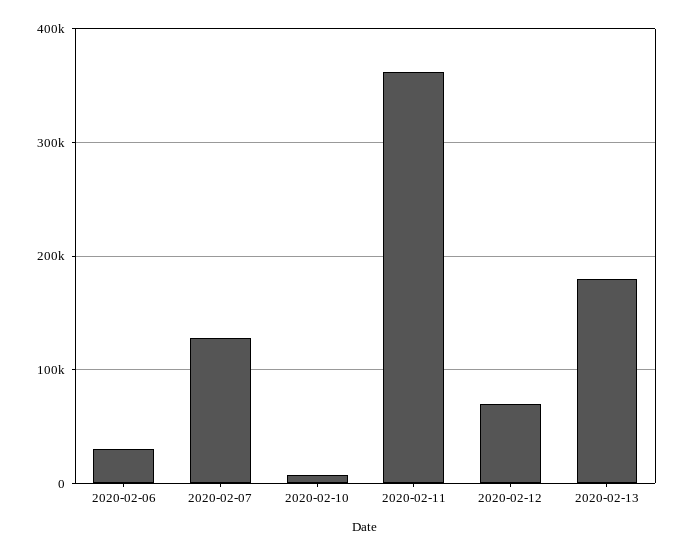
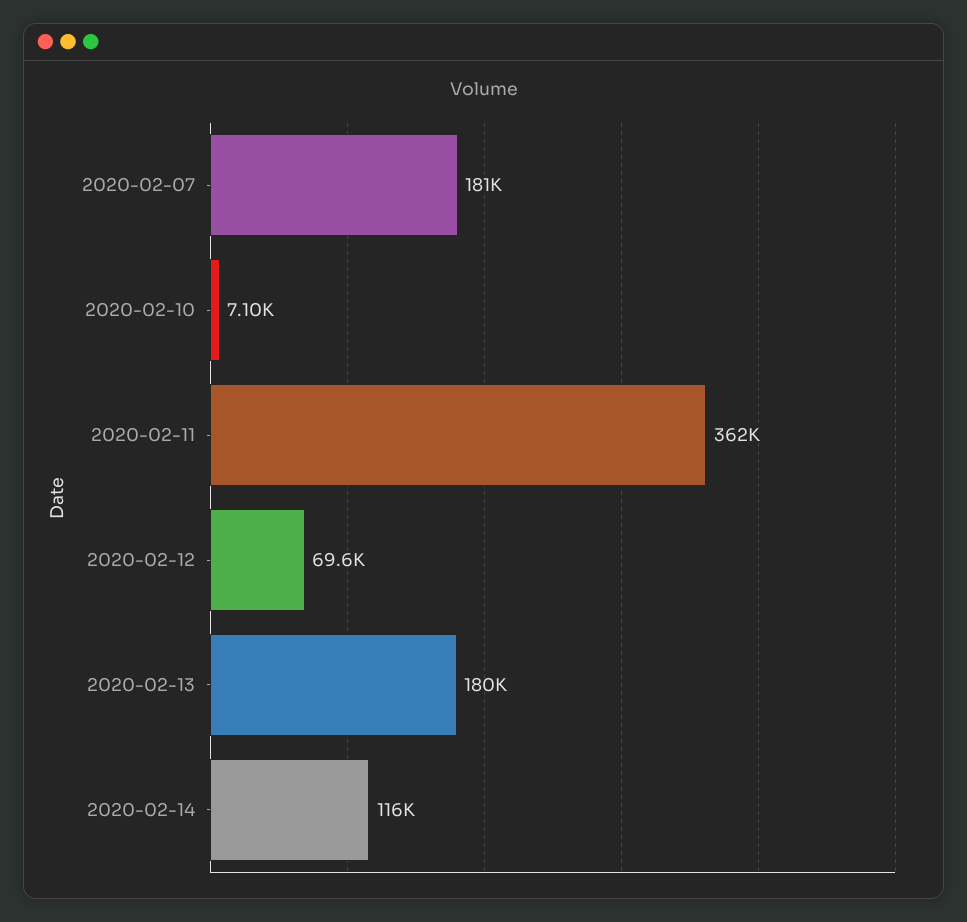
2020-02-06: 30000 -> none
2020-02-07: 130000 -> 181000
2020-02-14: none -> 116000

